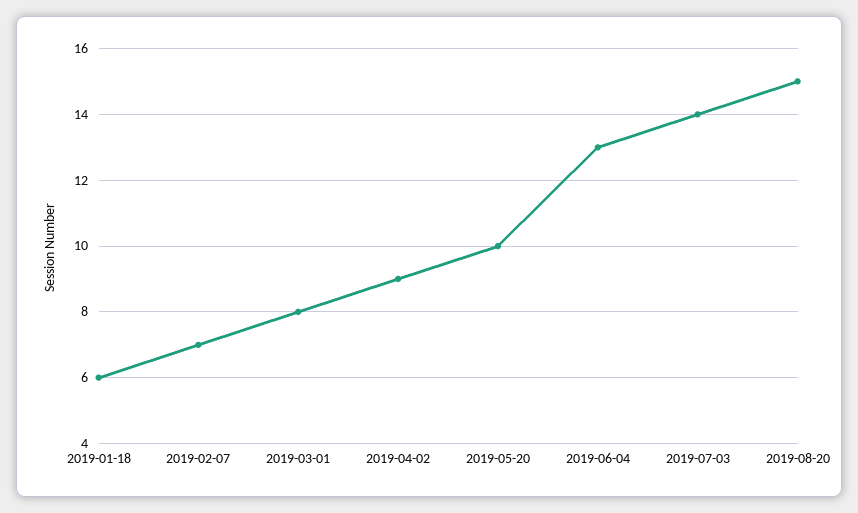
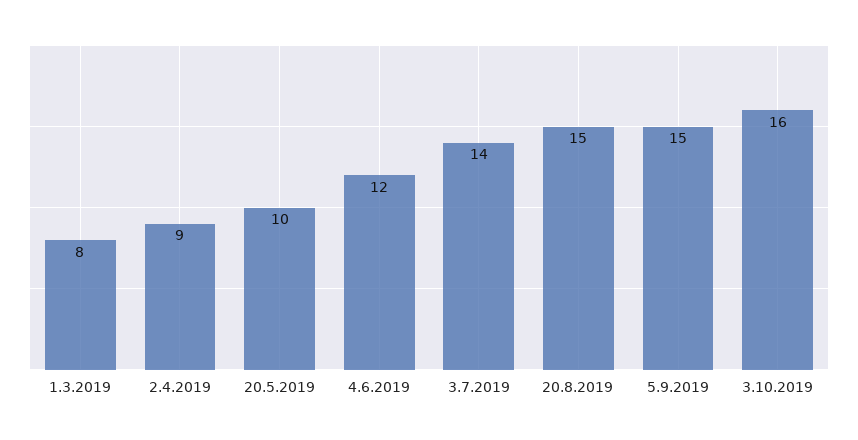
2019-01-18: 6 -> none
2019-02-07: 7 -> none
2019-06-04: 13 -> 12
5.9.2019: none -> 15
3.10.2019: none -> 16

